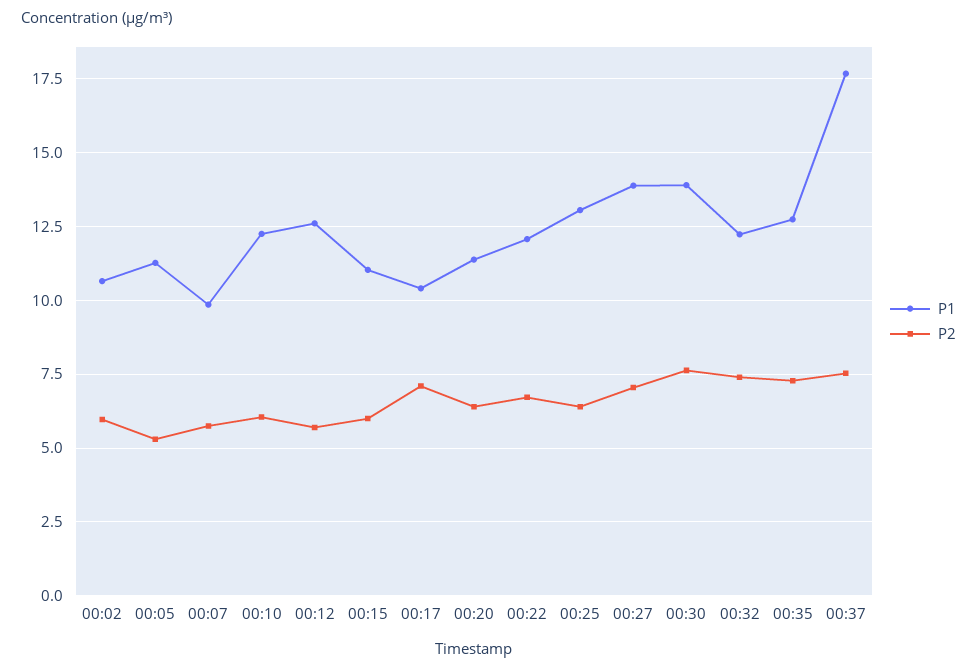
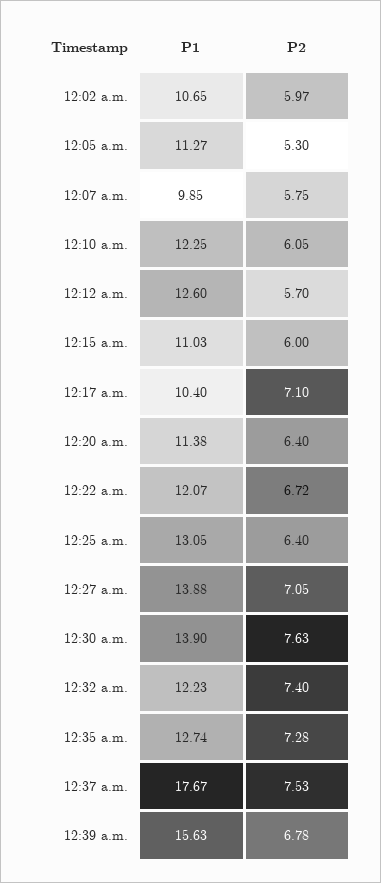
P1, 12:39 a.m.: none -> 15.63
P2, 12:39 a.m.: none -> 6.78

